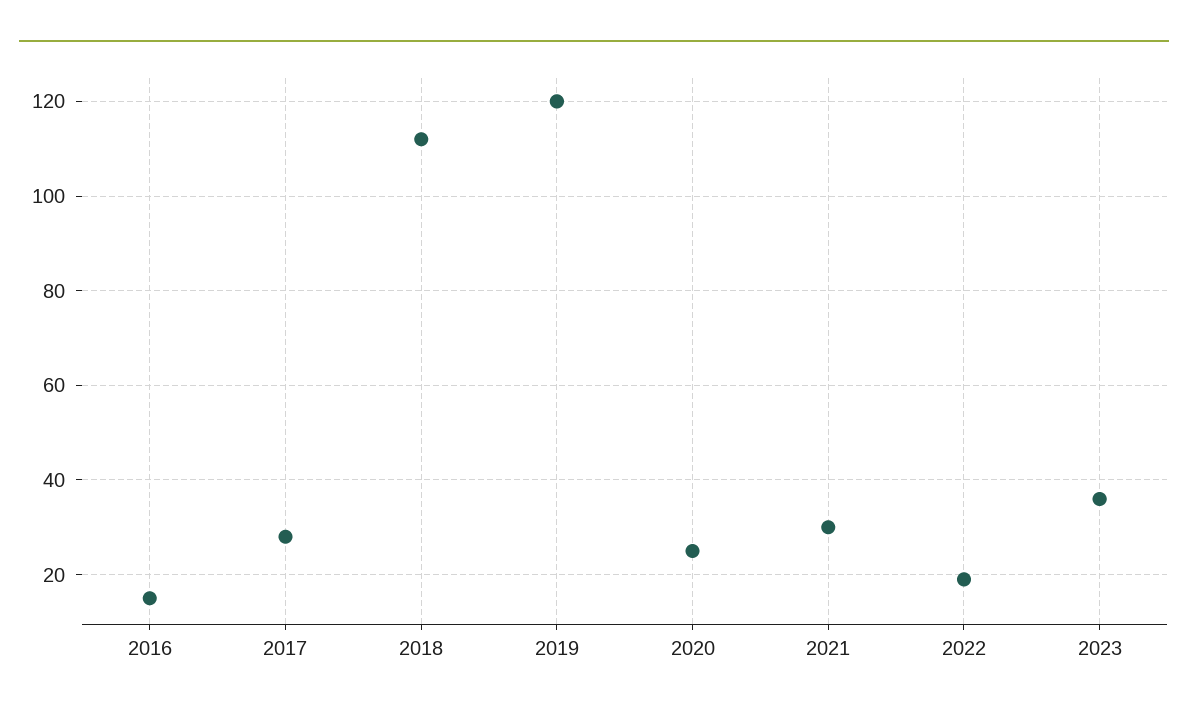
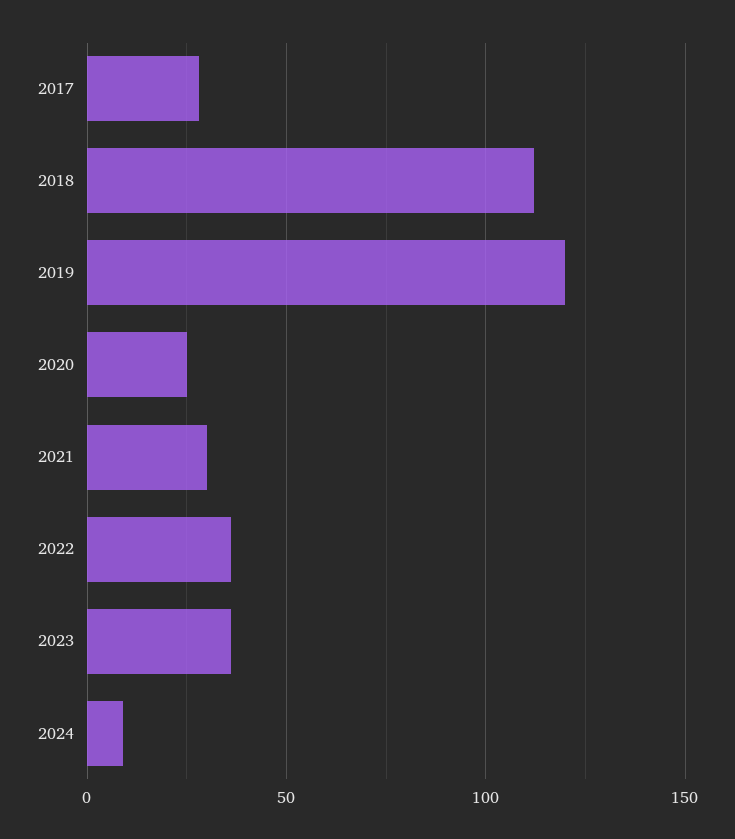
2016: 15 -> none
2022: 20 -> 35
2024: none -> 10

